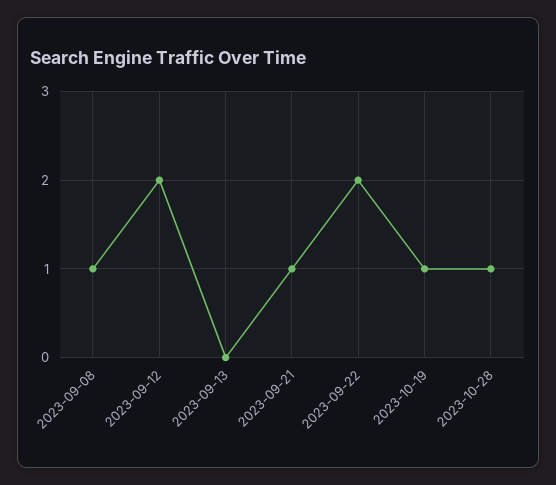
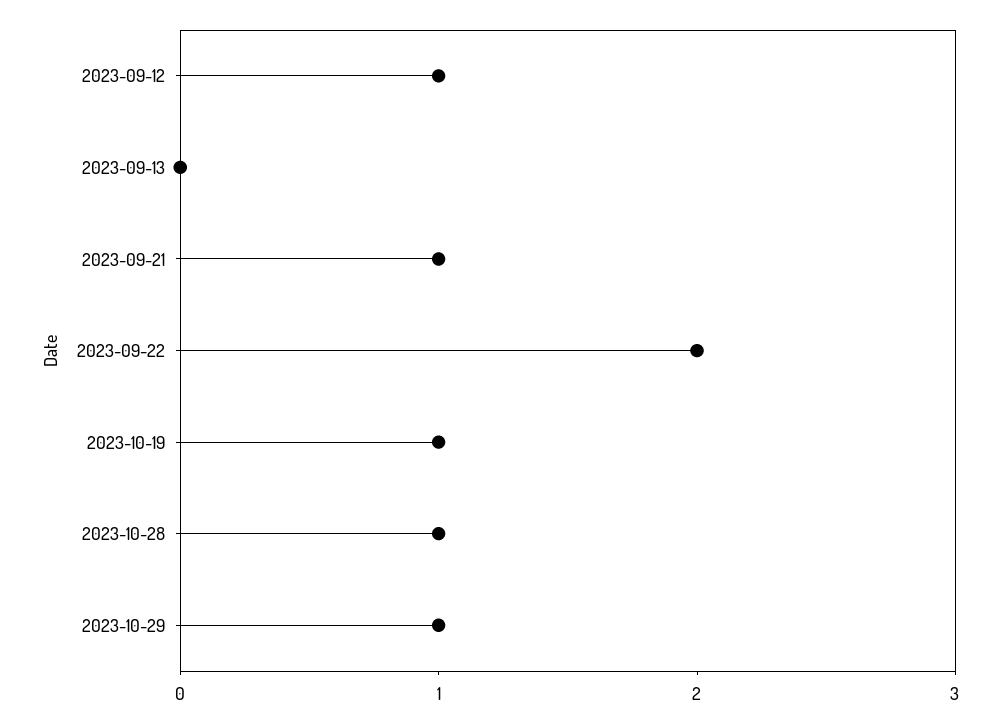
2023-09-08: 1 -> none
2023-09-12: 2 -> 1
2023-10-29: none -> 1

